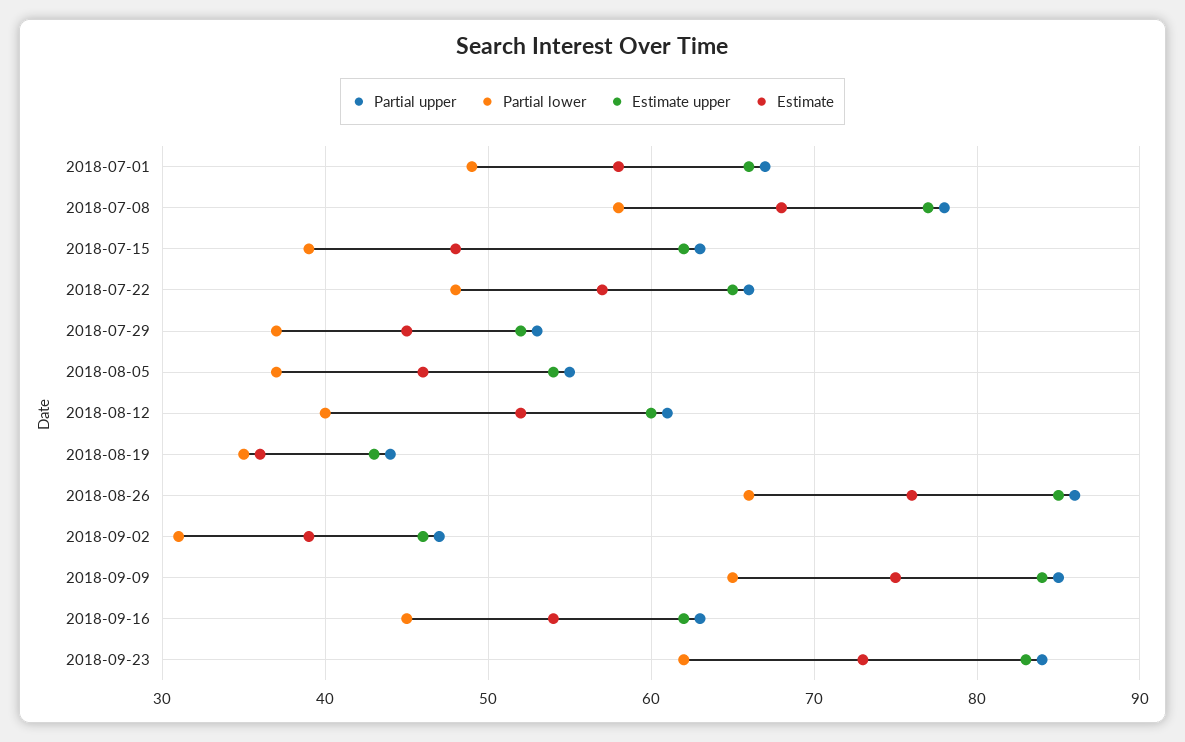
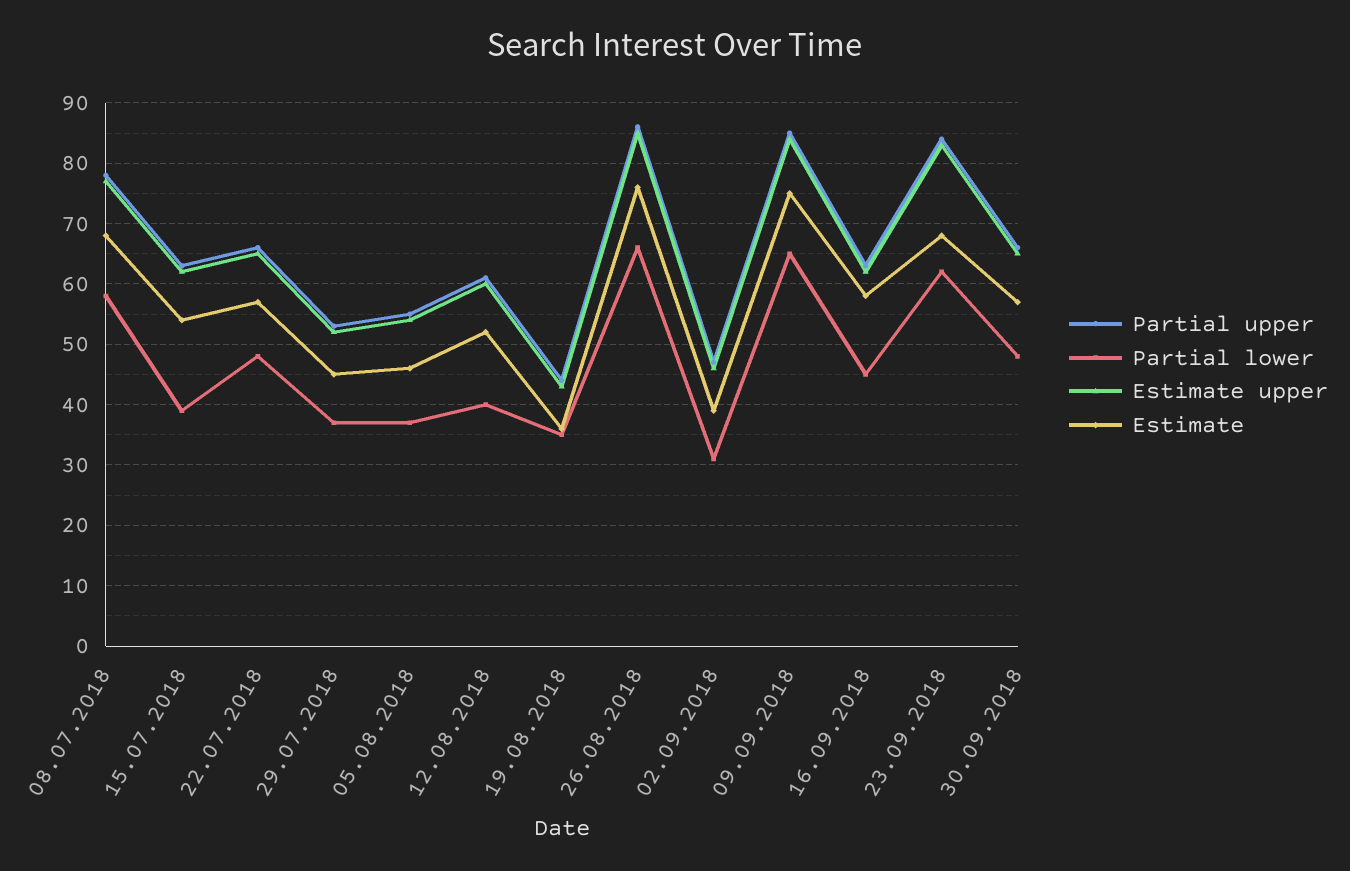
Partial upper, 2018-07-01: 67 -> none
Partial lower, 2018-07-01: 49 -> none
Estimate upper, 2018-07-01: 66 -> none
Estimate, 2018-07-01: 58 -> none
Estimate, 2018-07-15: 48 -> 54
Estimate, 2018-09-16: 54 -> 58
Estimate, 2018-09-23: 73 -> 68
Partial upper, 30.09.2018: none -> 66
Partial lower, 30.09.2018: none -> 48
Estimate upper, 30.09.2018: none -> 65
Estimate, 30.09.2018: none -> 57

